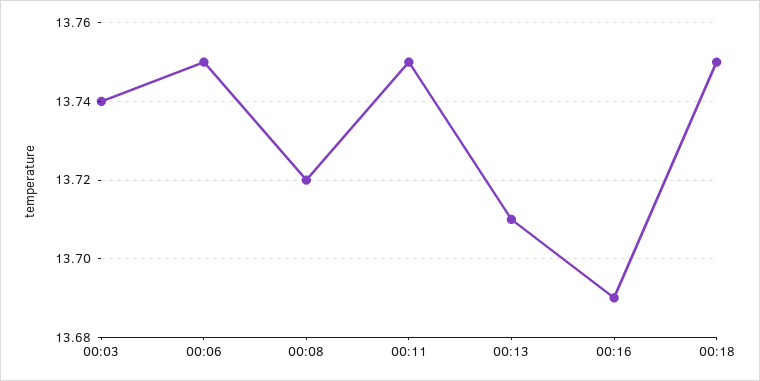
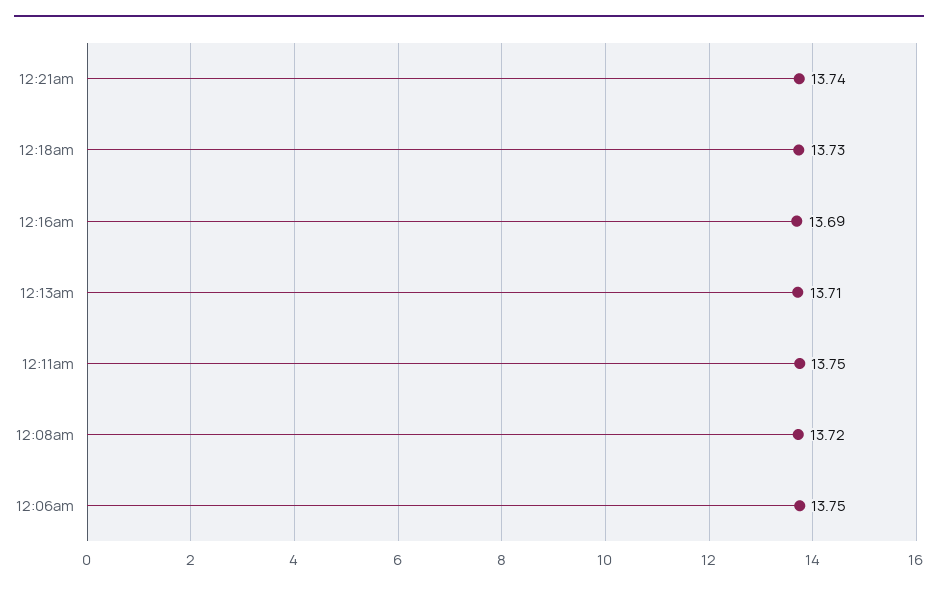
00:03: 13.74 -> none
00:18: 13.75 -> 13.73
12:21am: none -> 13.74

